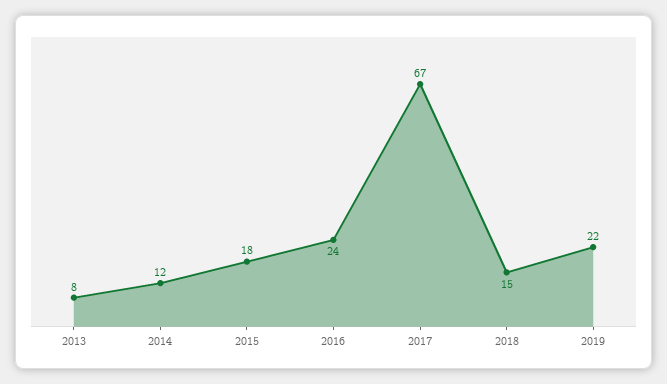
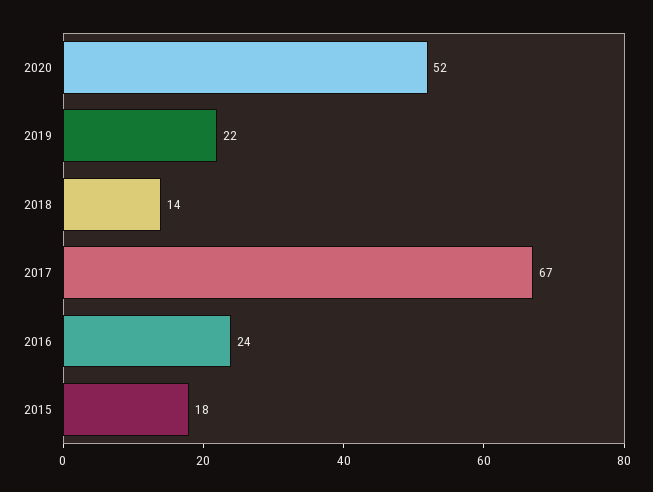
2013: 8 -> none
2014: 12 -> none
2018: 15 -> 14
2020: none -> 52

